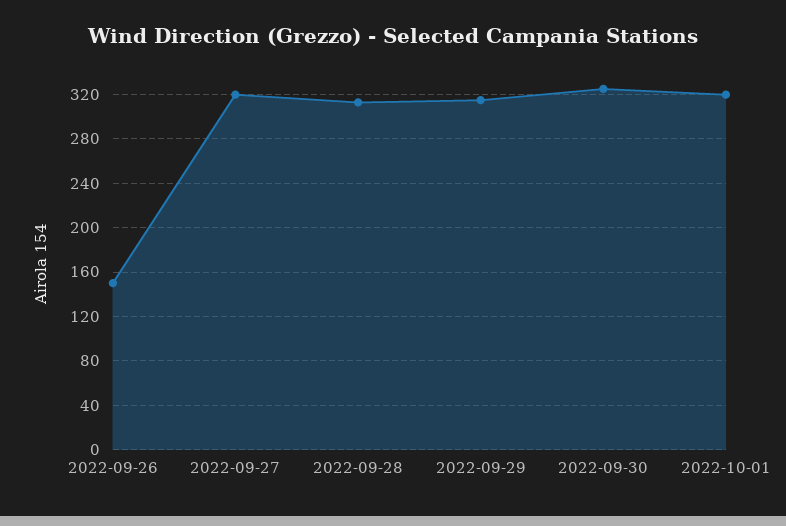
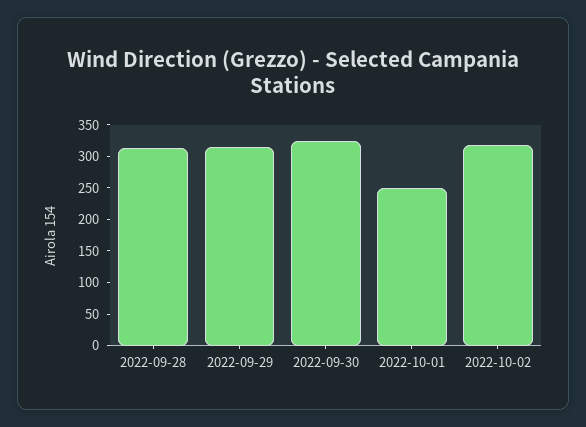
2022-09-26: 150 -> none
2022-09-27: 320 -> none
2022-10-01: 320 -> 250
2022-10-02: none -> 325

